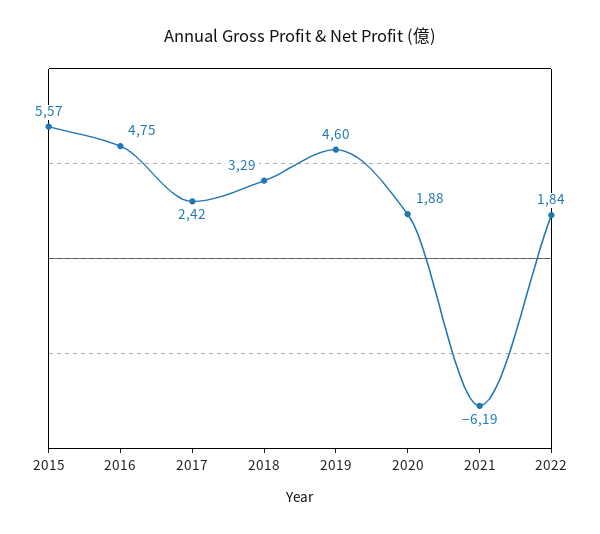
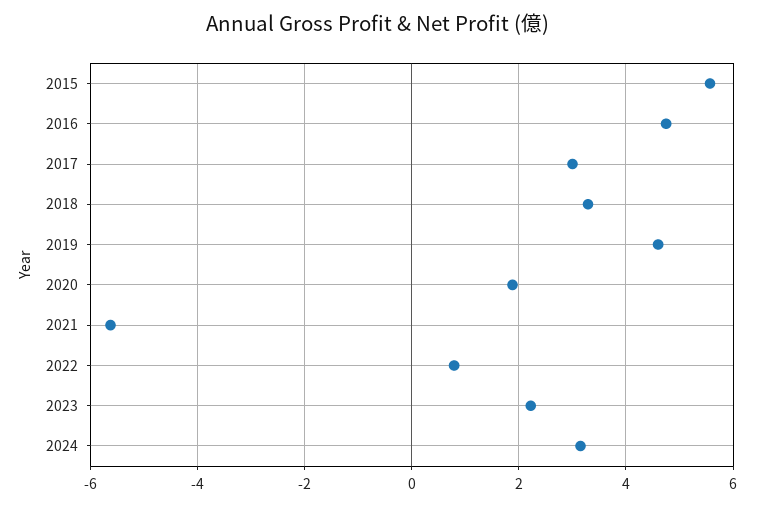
2017: 2.42 -> 3
2021: -6.19 -> -5.6
2022: 1.84 -> 0.8
2023: none -> 2.2
2024: none -> 3.2

